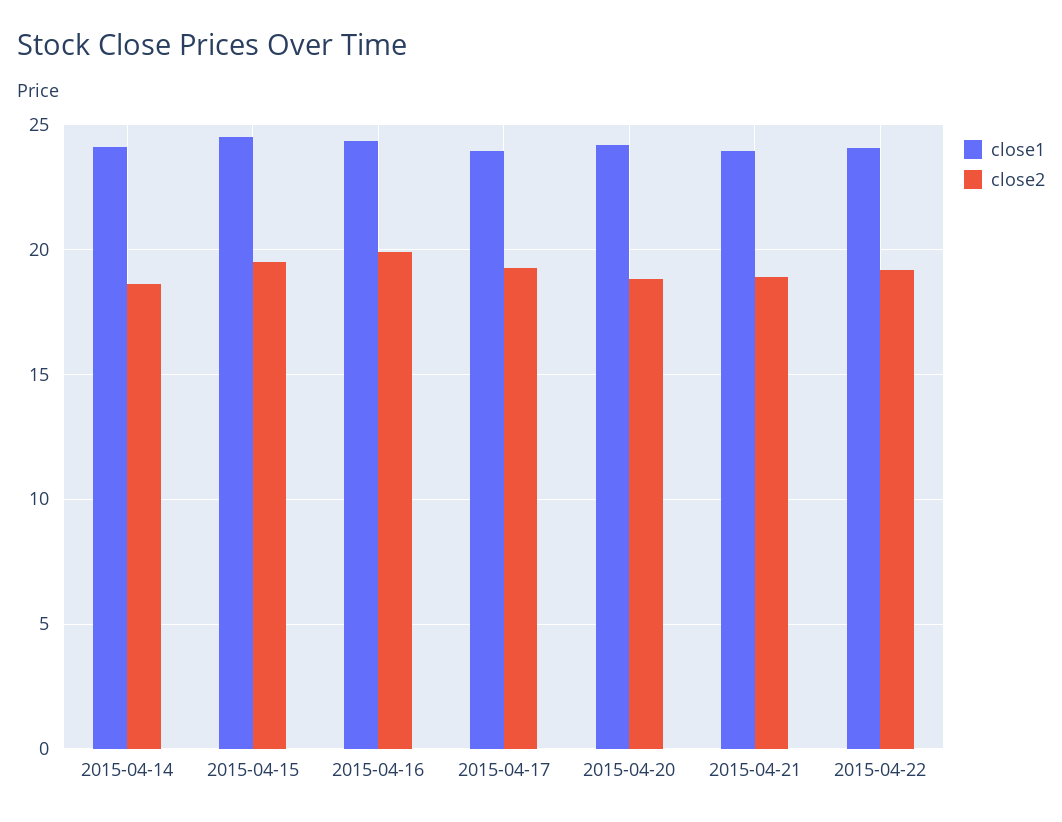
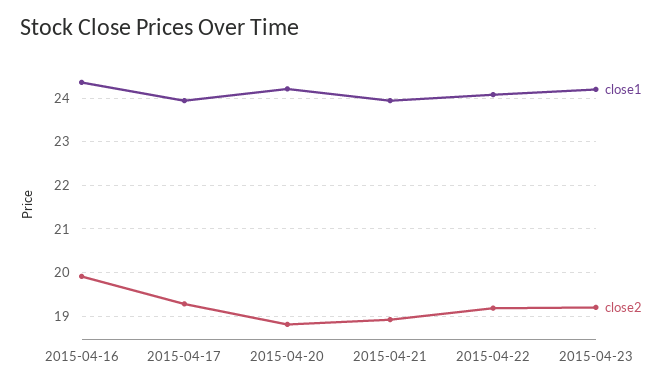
close1, 2015-04-14: 24 -> none
close2, 2015-04-14: 18.5 -> none
close1, 2015-04-15: 24.5 -> none
close2, 2015-04-15: 19.5 -> none
close1, 2015-04-23: none -> 24.2
close2, 2015-04-23: none -> 19.2

